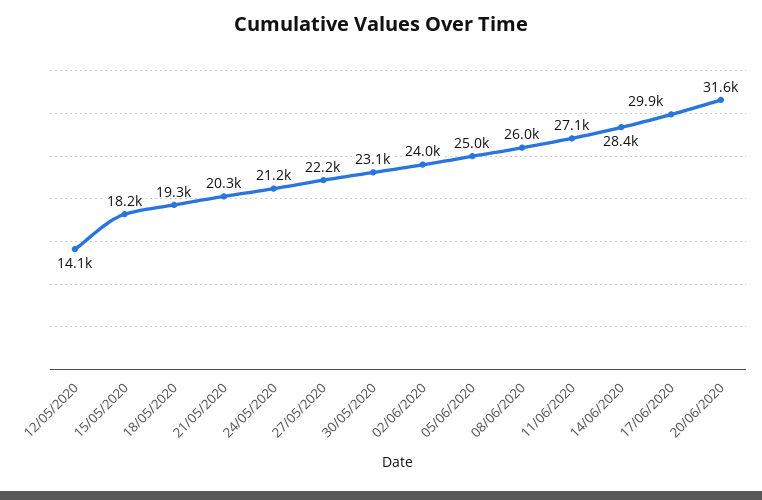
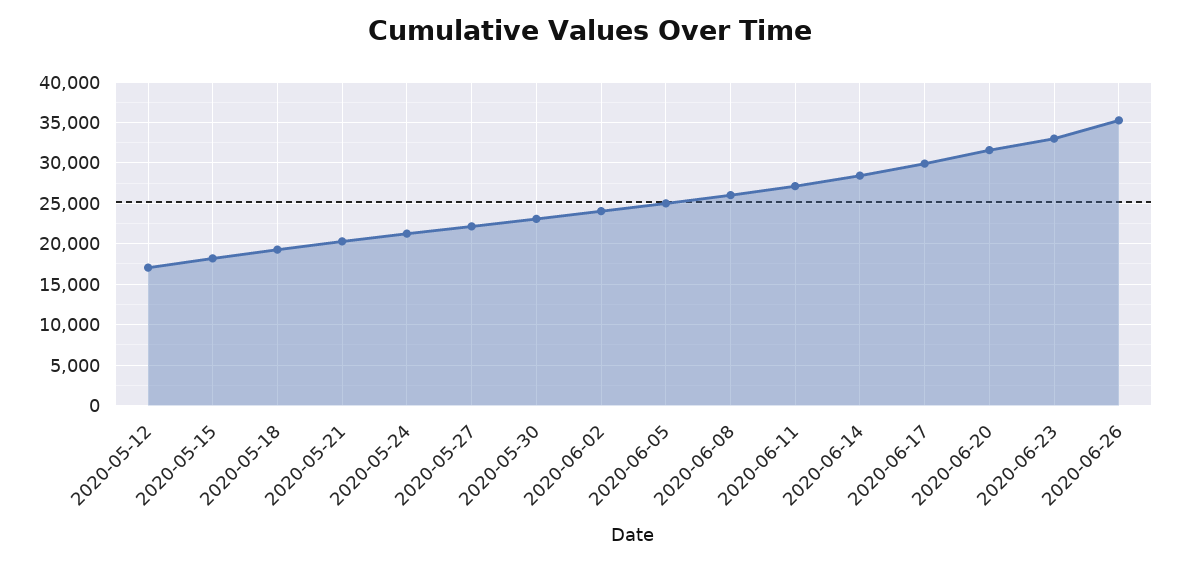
12/05/2020: 14100 -> 17000
2020-06-23: none -> 33000
2020-06-26: none -> 35000

